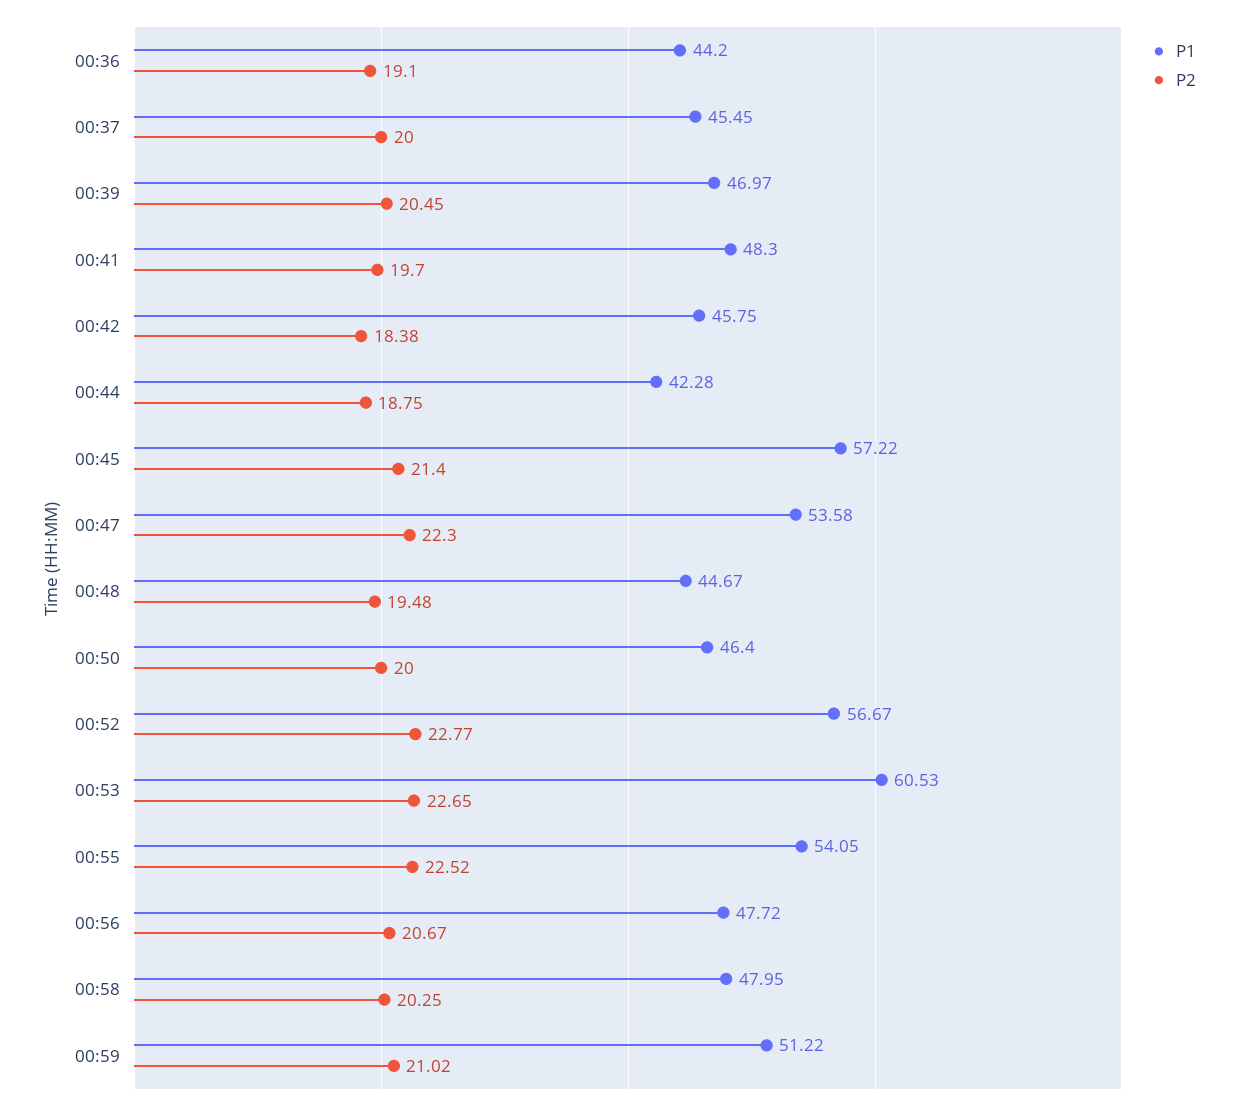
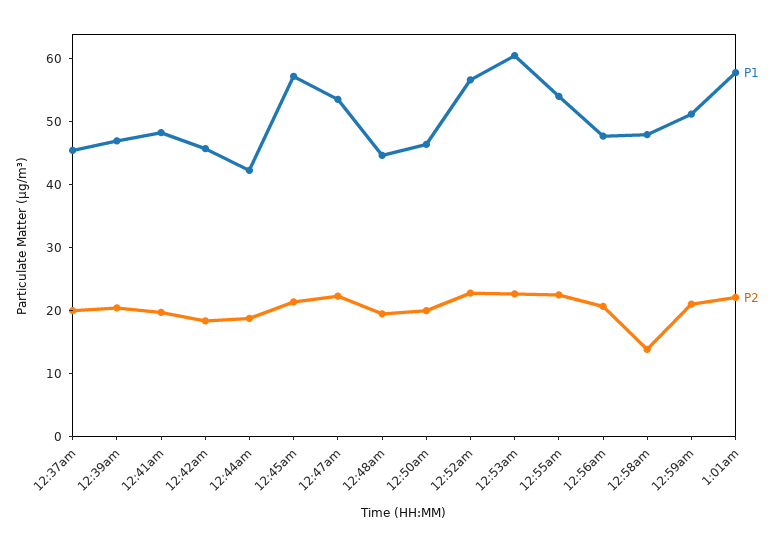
P1, 00:36: 44.2 -> none
P2, 00:36: 19.1 -> none
P2, 00:58: 20.25 -> 14
P1, 1:01am: none -> 58
P2, 1:01am: none -> 22

